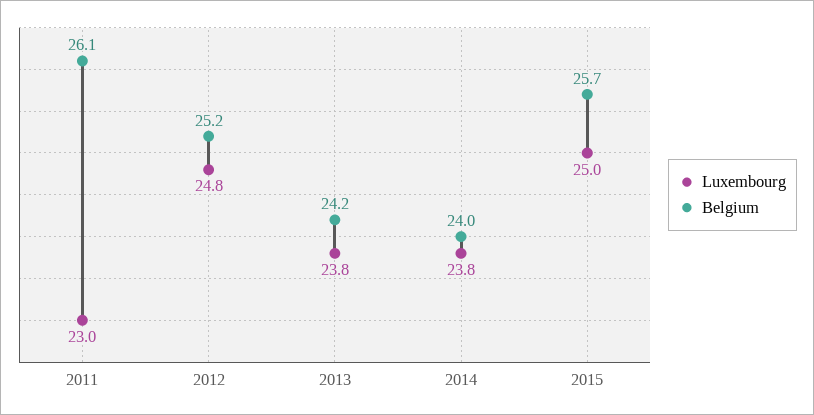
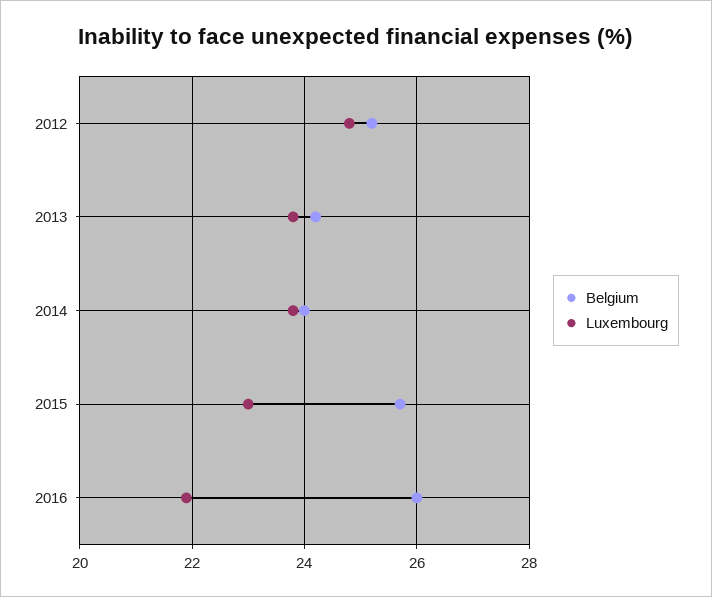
Luxembourg, 2011: 23 -> none
Belgium, 2011: 26.1 -> none
Luxembourg, 2015: 25 -> 23
Belgium, 2016: none -> 26
Luxembourg, 2016: none -> 22

